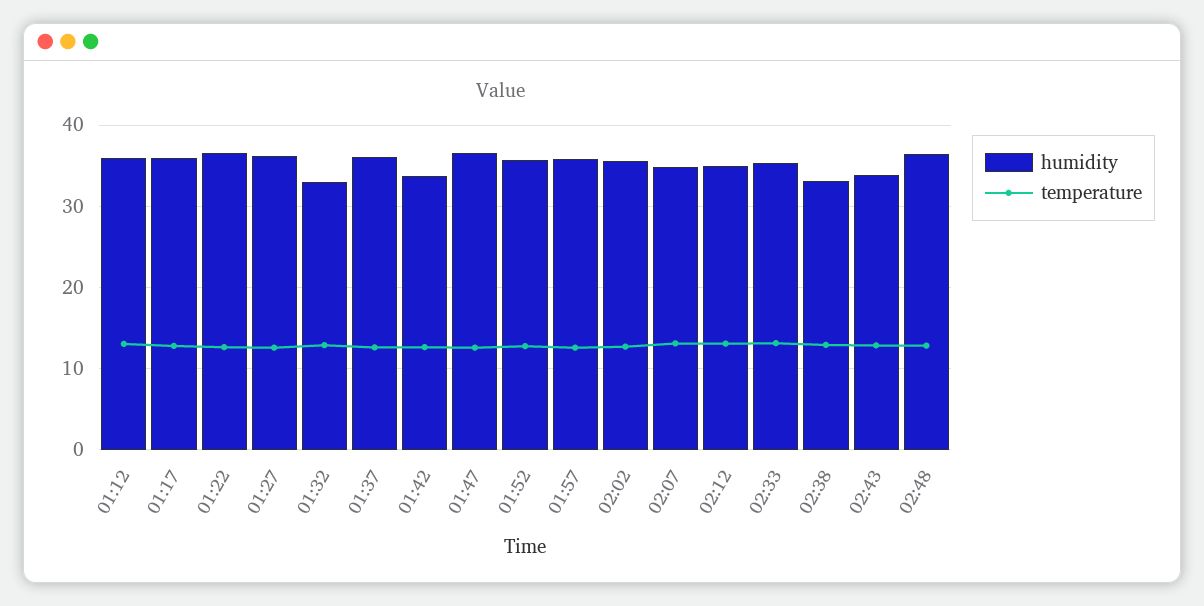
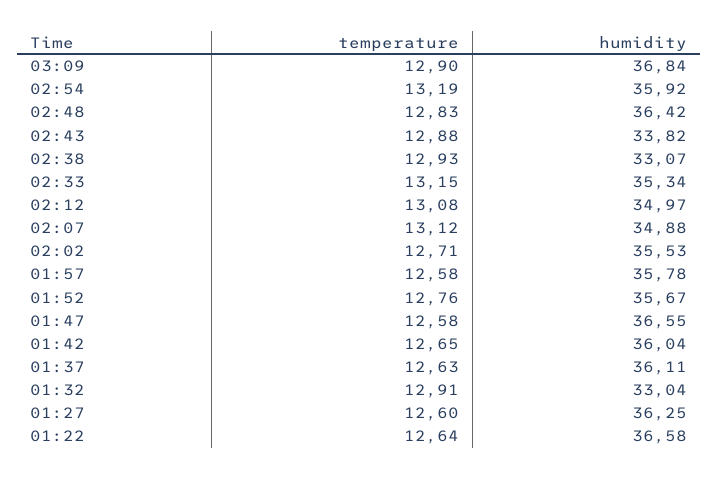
humidity, 01:12: 36 -> none
temperature, 01:12: 13 -> none
humidity, 01:17: 36 -> none
temperature, 01:17: 13 -> none
humidity, 01:42: 34 -> 36.04
temperature, 03:09: none -> 12.9
humidity, 03:09: none -> 36.84
temperature, 02:54: none -> 13.19
humidity, 02:54: none -> 35.92

